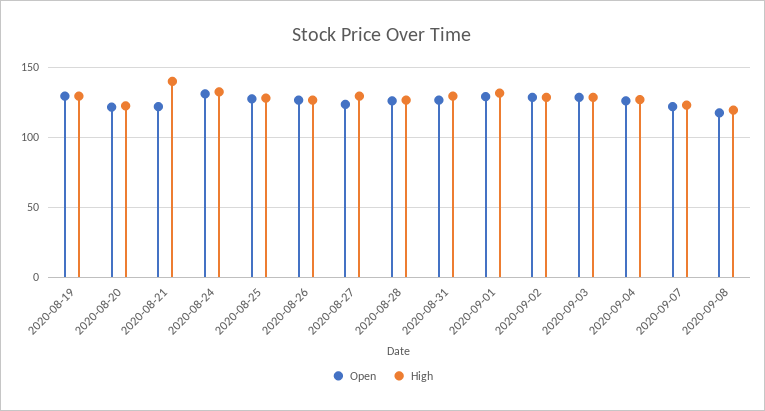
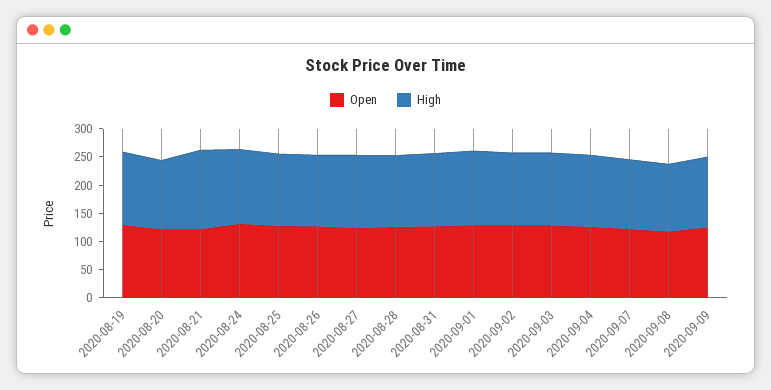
Open, 2020-09-09: none -> 125
High, 2020-09-09: none -> 125

